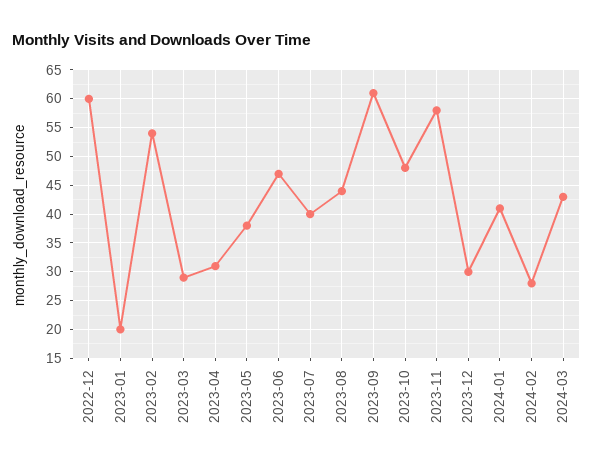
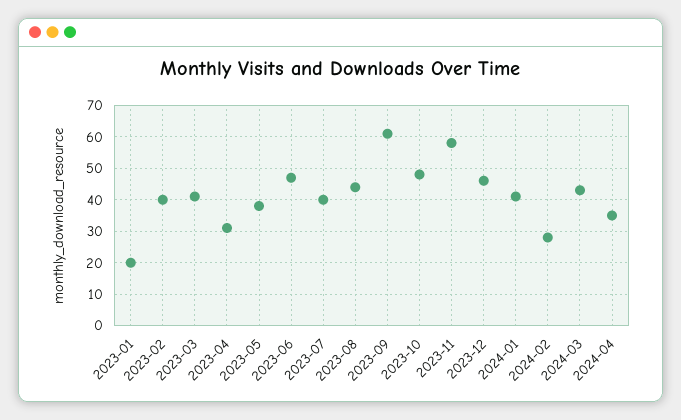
2022-12: 60 -> none
2023-02: 55 -> 40
2023-03: 30 -> 40
2023-12: 30 -> 45
2024-04: none -> 35

